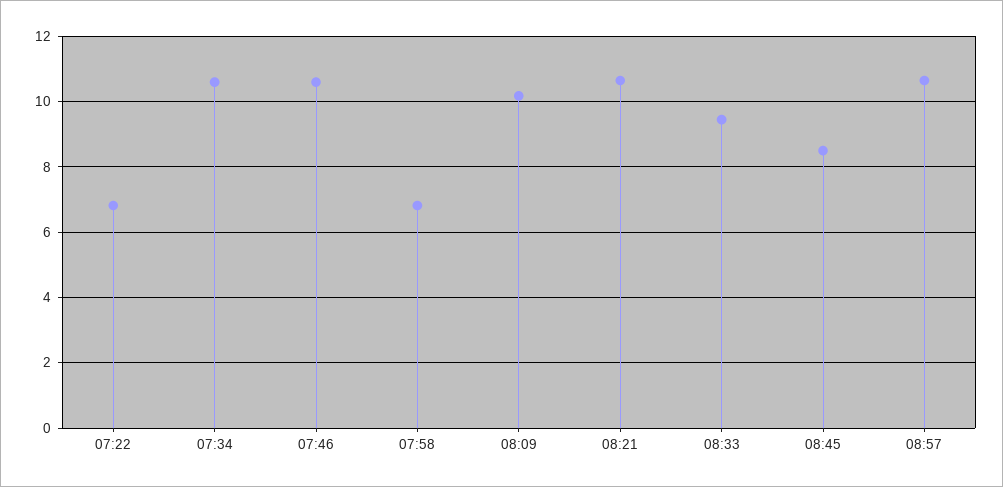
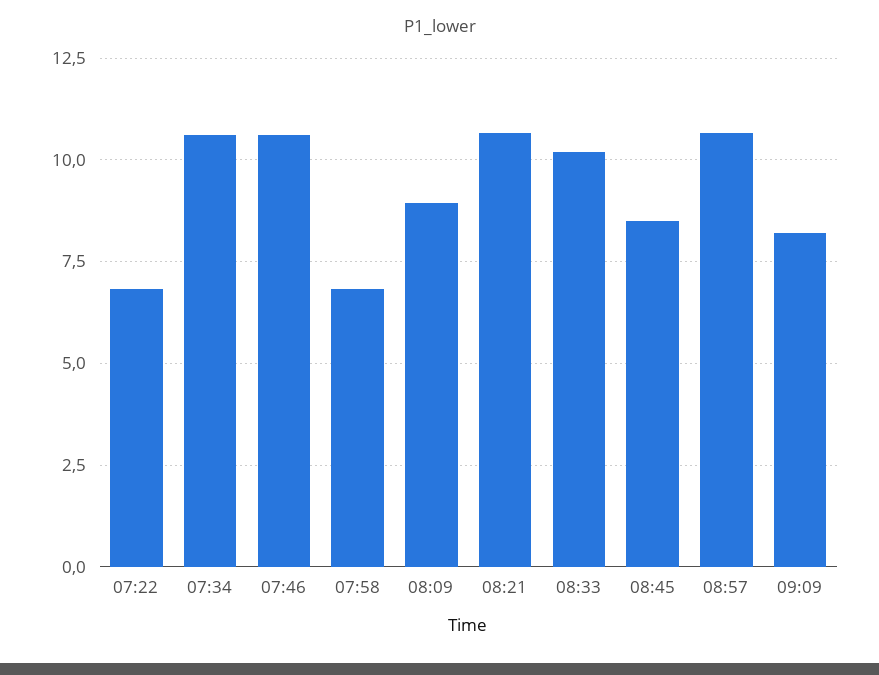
08:09: 10.2 -> 9
08:33: 9.4 -> 10.25
09:09: none -> 8.25

